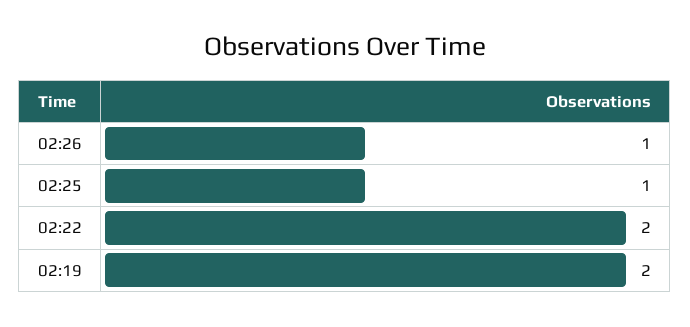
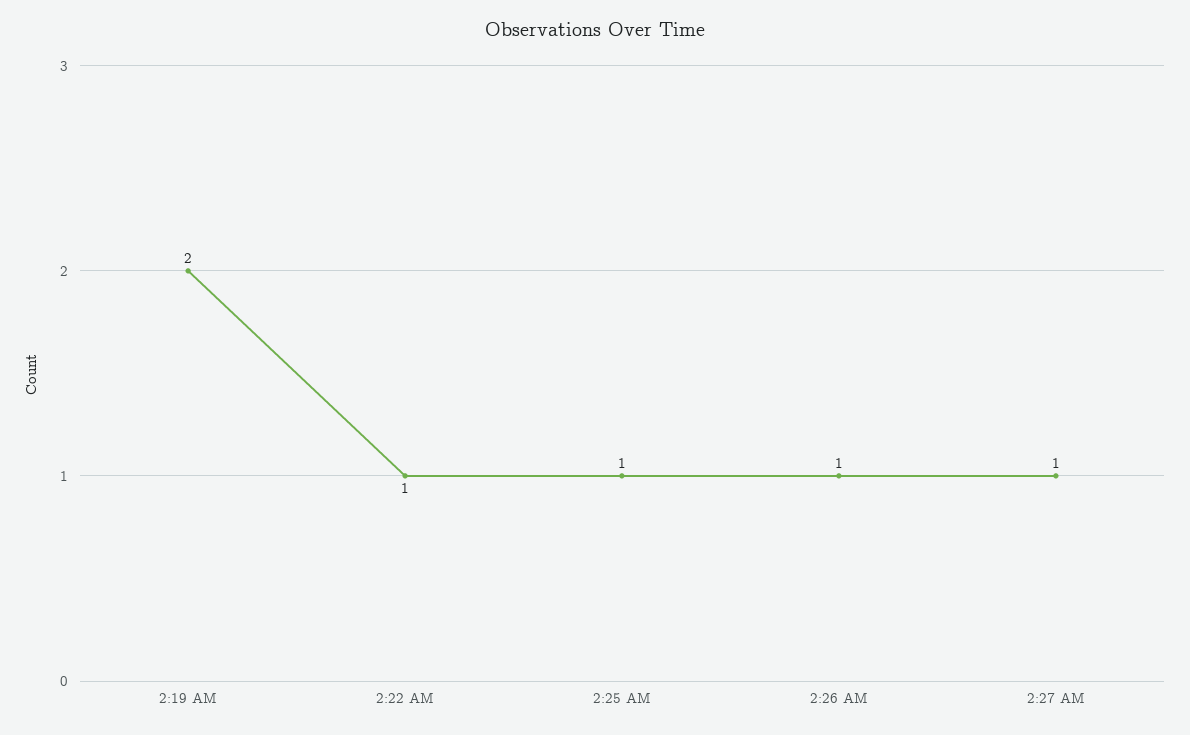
02:22: 2 -> 1
2:27 AM: none -> 1

